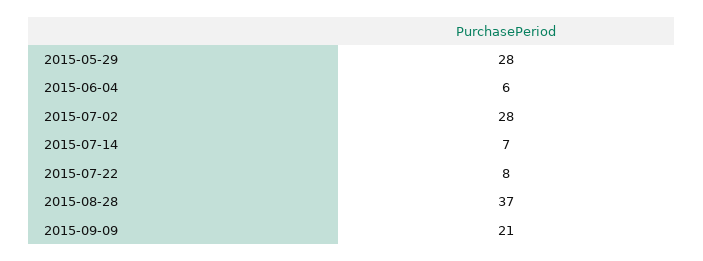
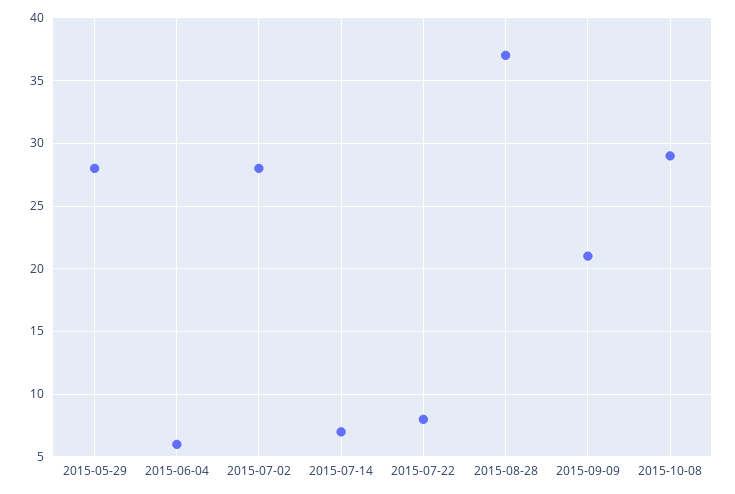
2015-10-08: none -> 29

